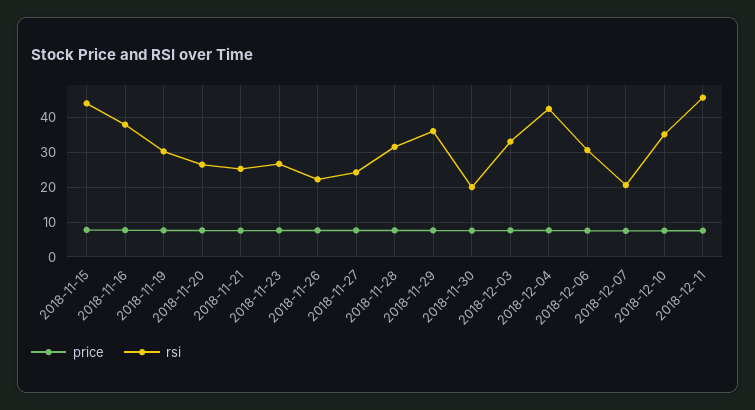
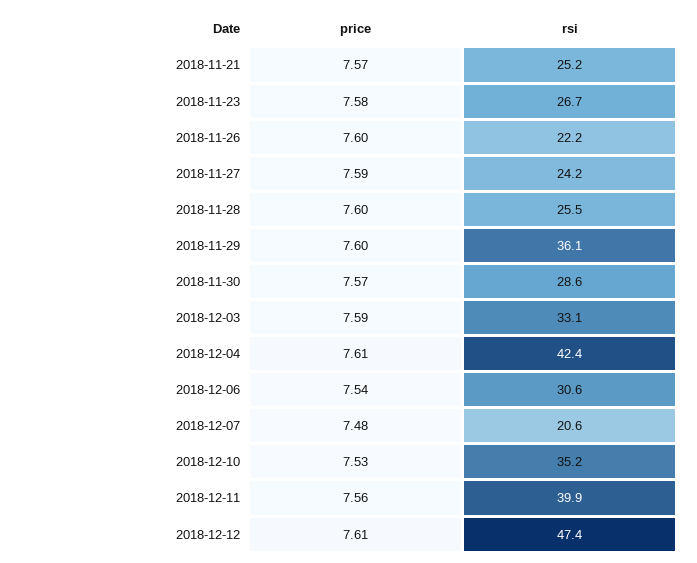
price, 2018-11-15: 8 -> none
rsi, 2018-11-15: 44 -> none
price, 2018-11-16: 8 -> none
rsi, 2018-11-16: 38 -> none
price, 2018-11-19: 8 -> none
rsi, 2018-11-19: 30 -> none
price, 2018-11-20: 8 -> none
rsi, 2018-11-20: 26 -> none
rsi, 2018-11-28: 32 -> 25.5
rsi, 2018-11-30: 20 -> 28.6
rsi, 2018-12-11: 46 -> 39.9
price, 2018-12-12: none -> 7.61
rsi, 2018-12-12: none -> 47.4

